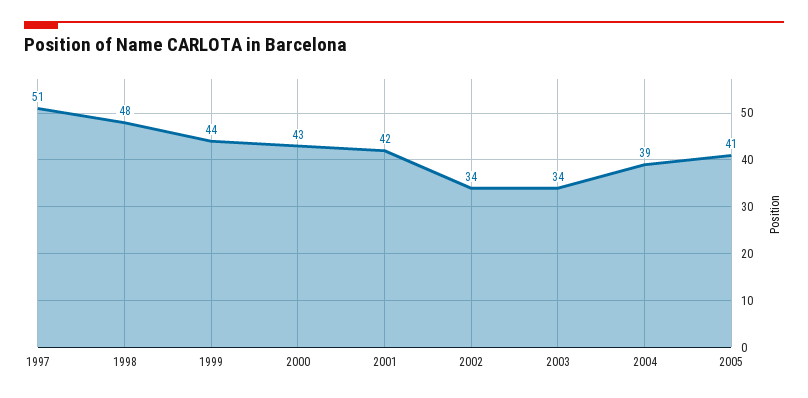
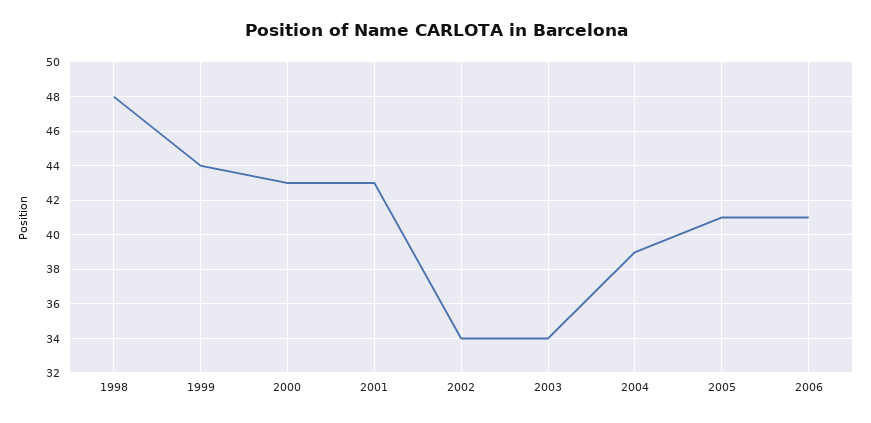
1997: 51 -> none
2001: 42 -> 43
2006: none -> 41

